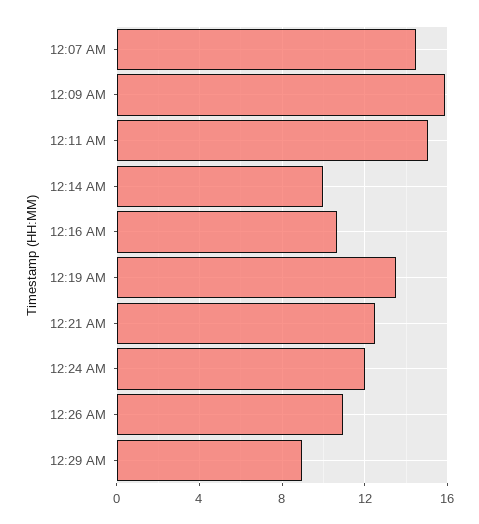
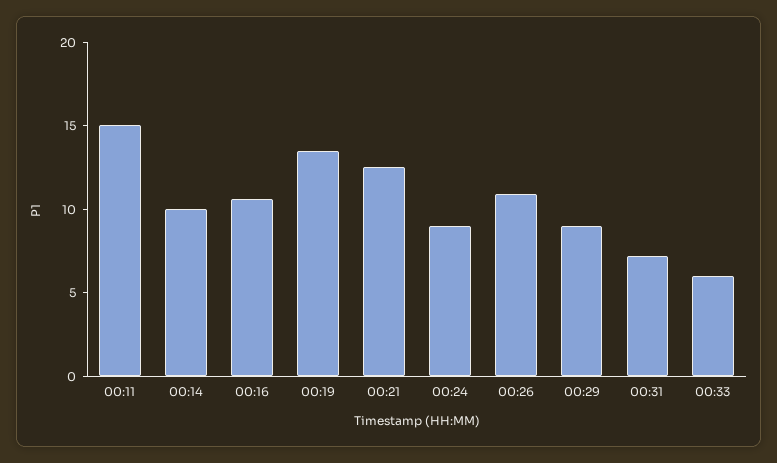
12:07 AM: 14.5 -> none
12:09 AM: 16 -> none
12:24 AM: 12 -> 9
00:31: none -> 7
00:33: none -> 6

